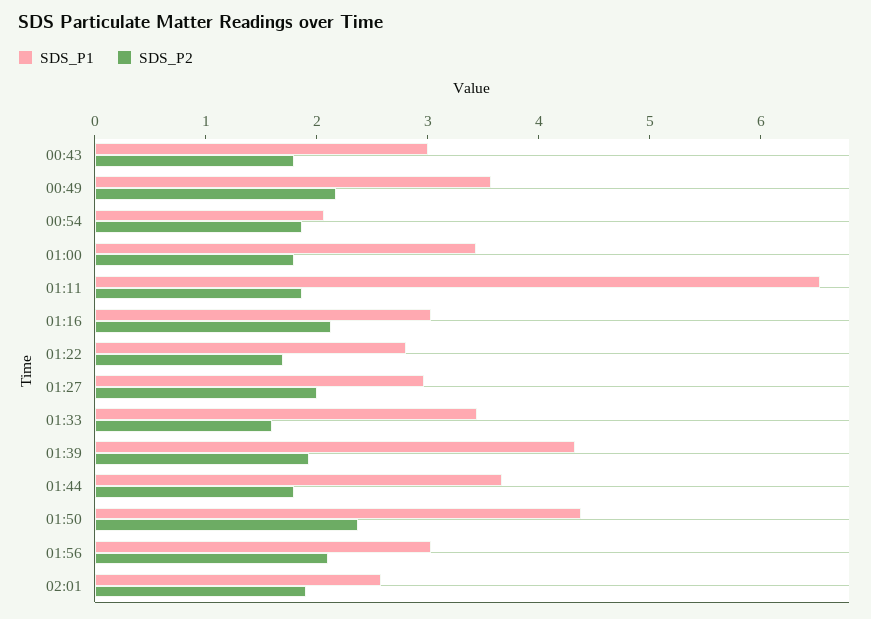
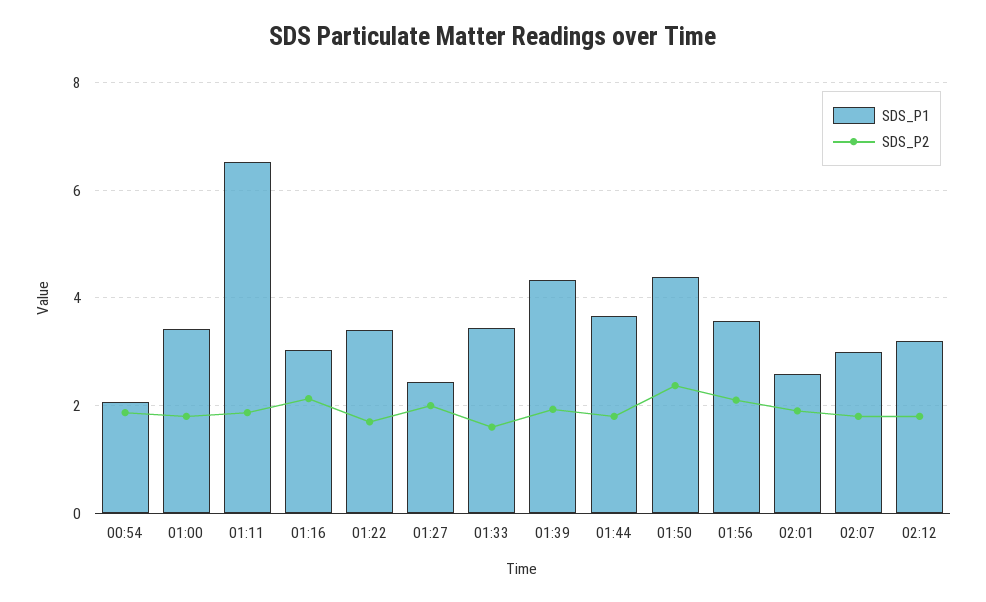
SDS_P1, 00:43: 3 -> none
SDS_P2, 00:43: 1.8 -> none
SDS_P1, 00:49: 3.6 -> none
SDS_P2, 00:49: 2.2 -> none
SDS_P1, 01:22: 2.8 -> 3.4
SDS_P1, 01:27: 3 -> 2.4
SDS_P1, 01:56: 3 -> 3.6
SDS_P1, 02:07: none -> 3
SDS_P2, 02:07: none -> 1.8
SDS_P1, 02:12: none -> 3.2
SDS_P2, 02:12: none -> 1.8

